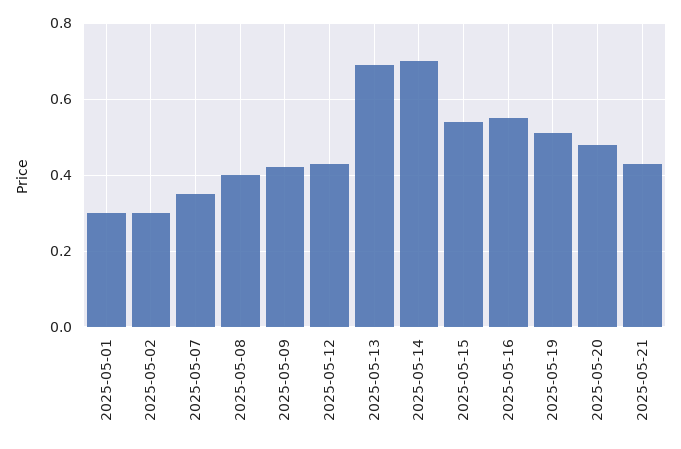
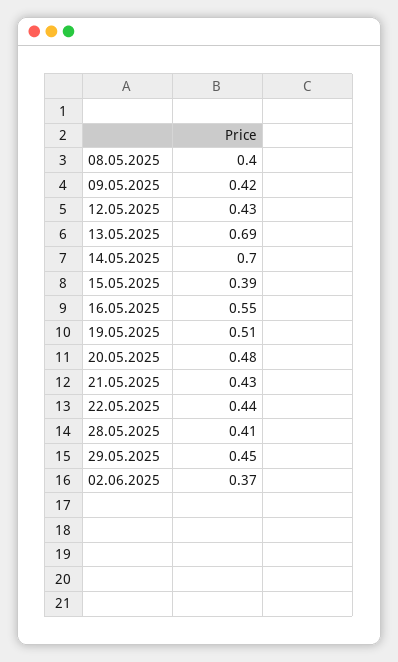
2025-05-01: 0.3 -> none
2025-05-02: 0.3 -> none
2025-05-07: 0.35 -> none
2025-05-15: 0.55 -> 0.39
22.05.2025: none -> 0.44
28.05.2025: none -> 0.41
29.05.2025: none -> 0.45
02.06.2025: none -> 0.37

